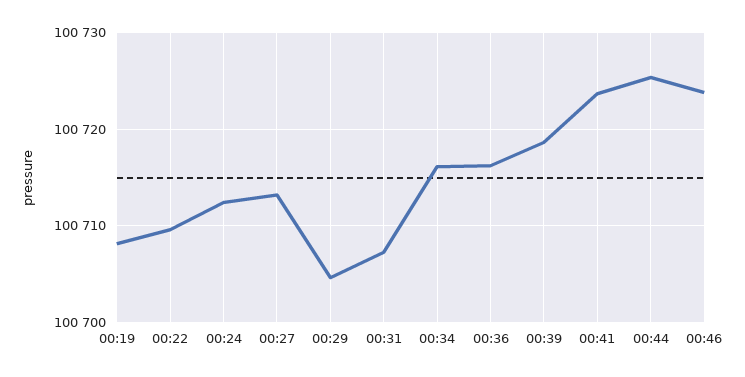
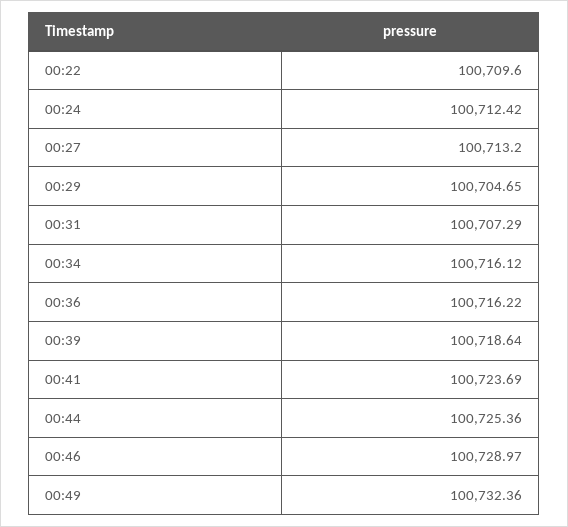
00:19: 100708 -> none
00:46: 100724 -> 100728.97
00:49: none -> 100732.36

